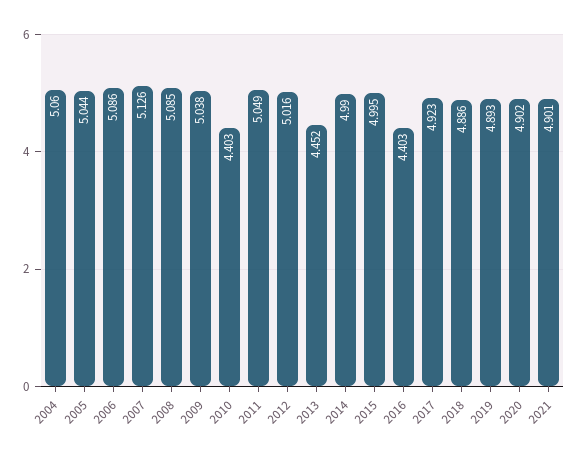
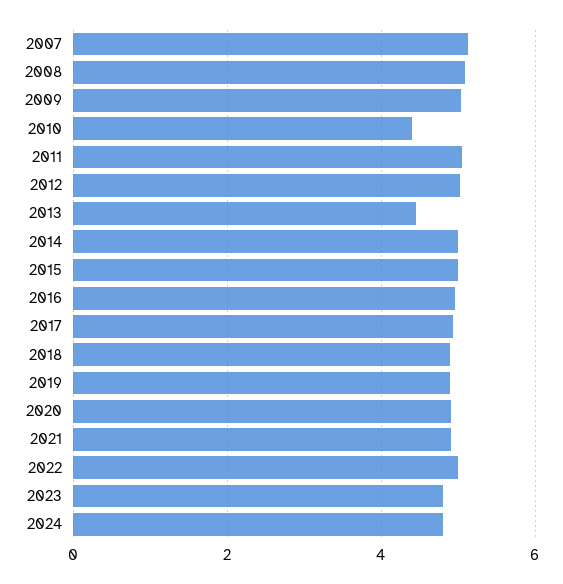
2004: 5.06 -> none
2005: 5.044 -> none
2006: 5.086 -> none
2016: 4.403 -> 5
2022: none -> 5
2023: none -> 4.8
2024: none -> 4.8

